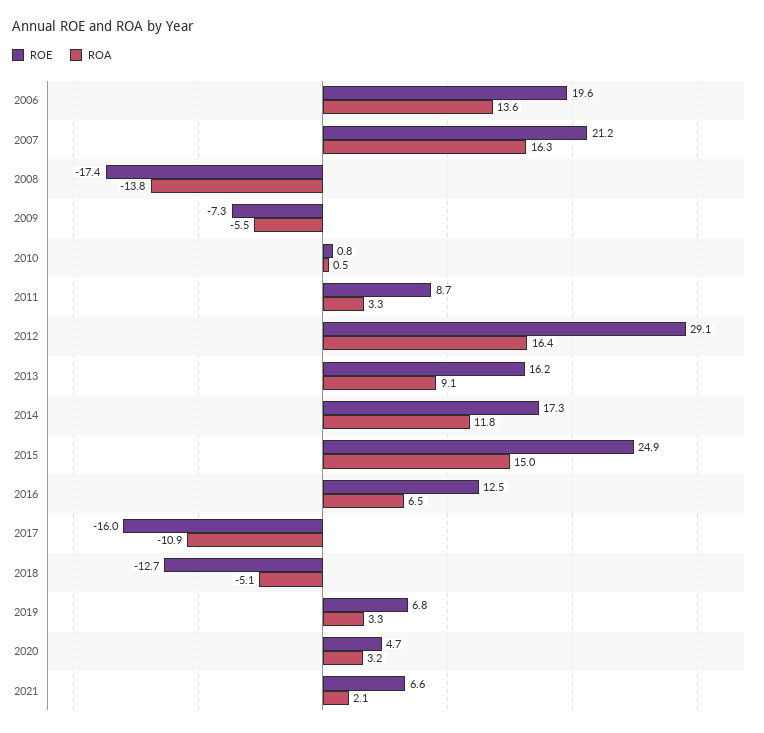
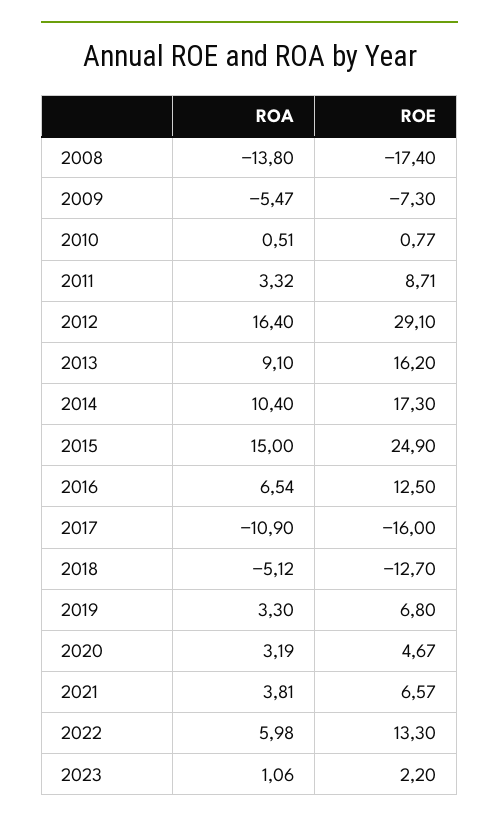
ROE, 2006: 19.6 -> none
ROA, 2006: 13.6 -> none
ROE, 2007: 21.2 -> none
ROA, 2007: 16.3 -> none
ROA, 2014: 11.8 -> 10.4
ROA, 2021: 2.1 -> 3.81
ROA, 2022: none -> 5.98
ROE, 2022: none -> 13.3
ROA, 2023: none -> 1.06
ROE, 2023: none -> 2.2

